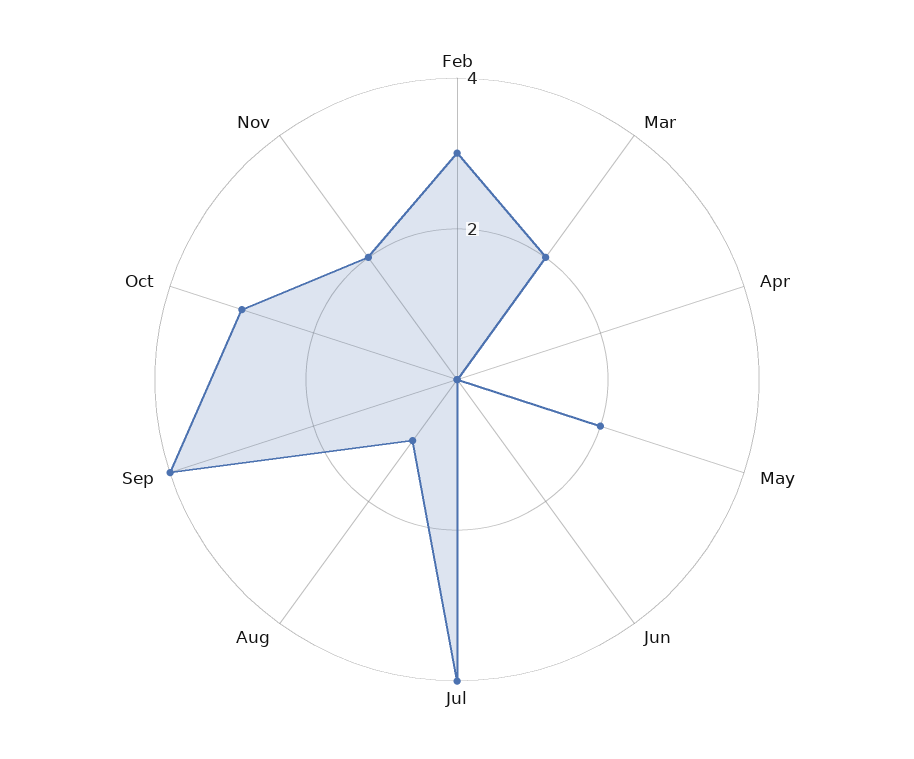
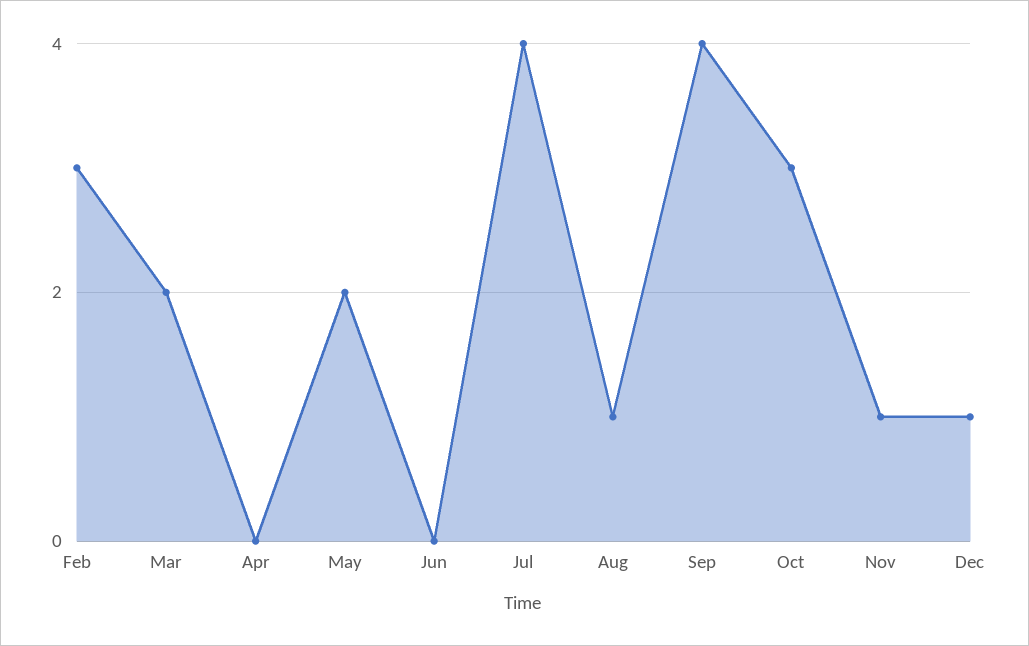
Nov: 2 -> 1
Dec: none -> 1

